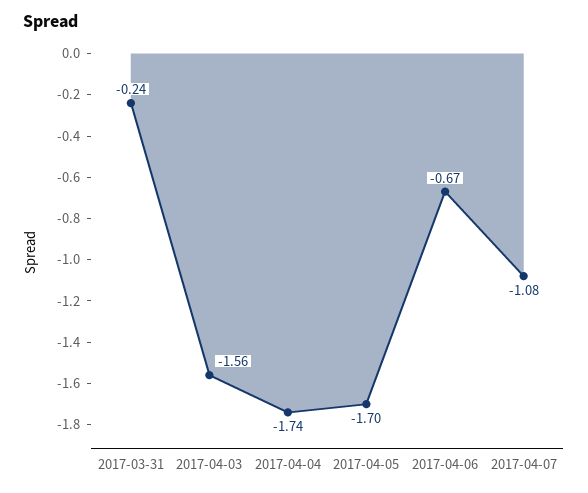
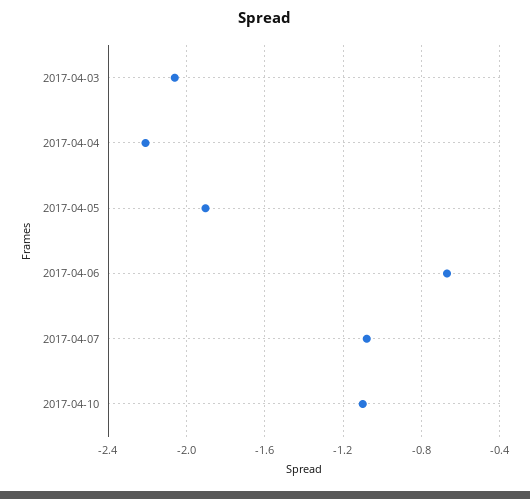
2017-03-31: -0.24 -> none
2017-04-03: -1.56 -> -2.05
2017-04-04: -1.74 -> -2.2
2017-04-05: -1.7 -> -1.9
2017-04-10: none -> -1.1

